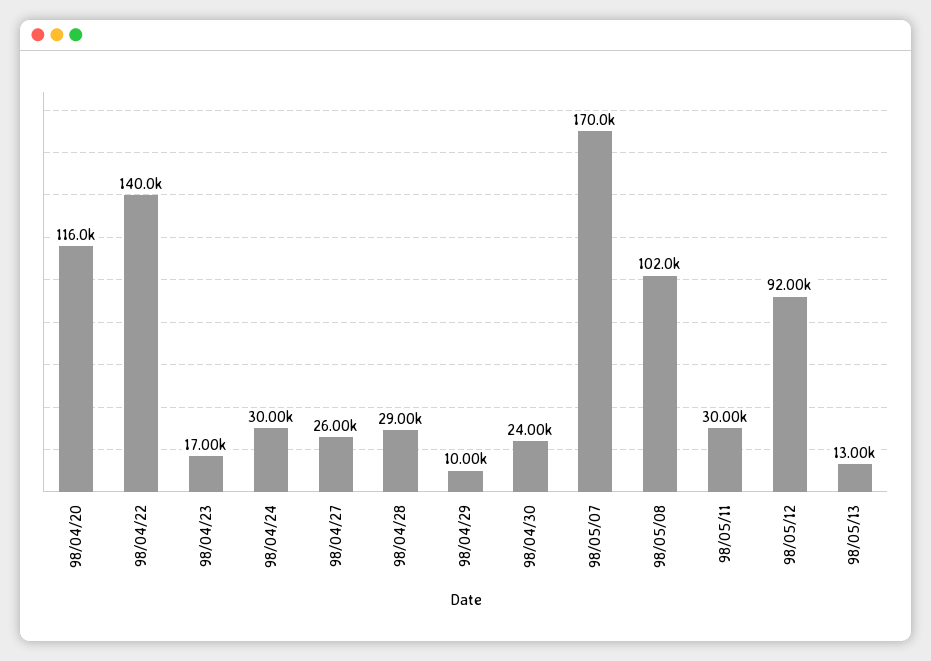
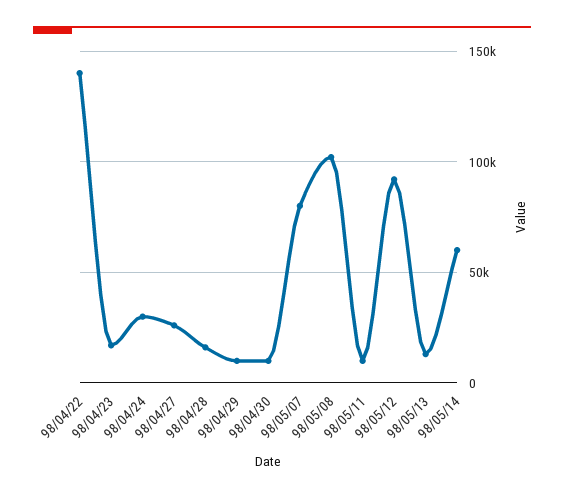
98/04/20: 116000 -> none
98/04/28: 29000 -> 15000
98/04/30: 24000 -> 10000
98/05/07: 170000 -> 80000
98/05/11: 30000 -> 10000
98/05/14: none -> 60000

